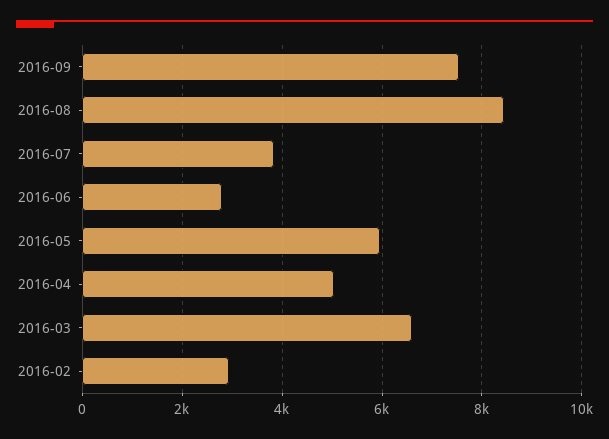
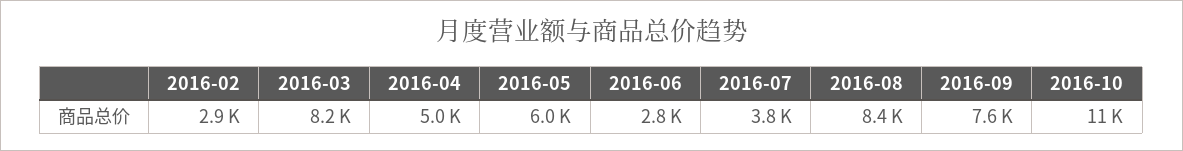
2016-03: 6600 -> 8200
2016-10: none -> 11000

